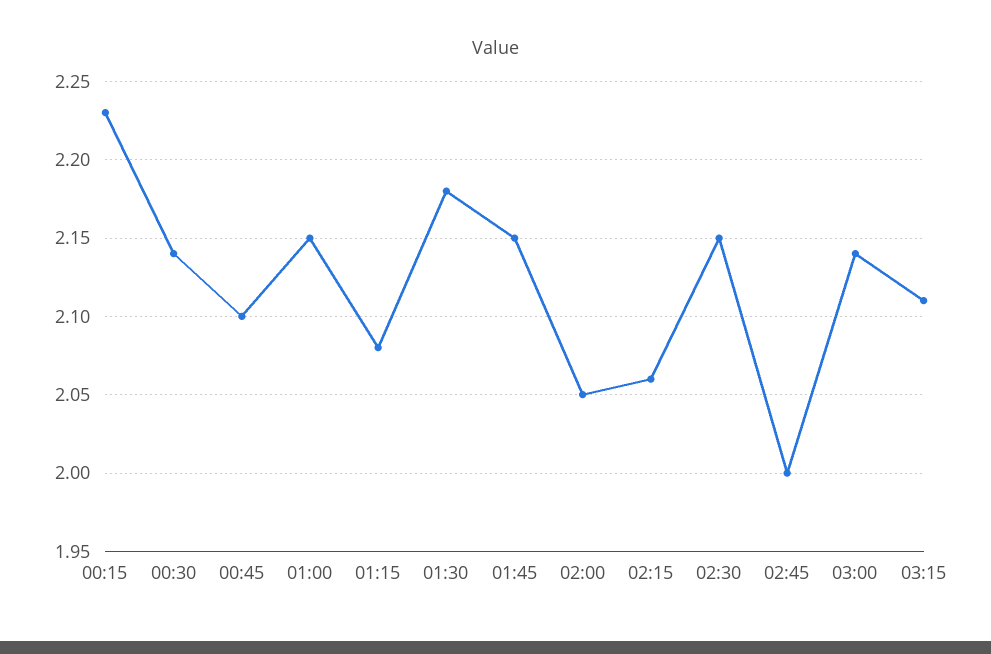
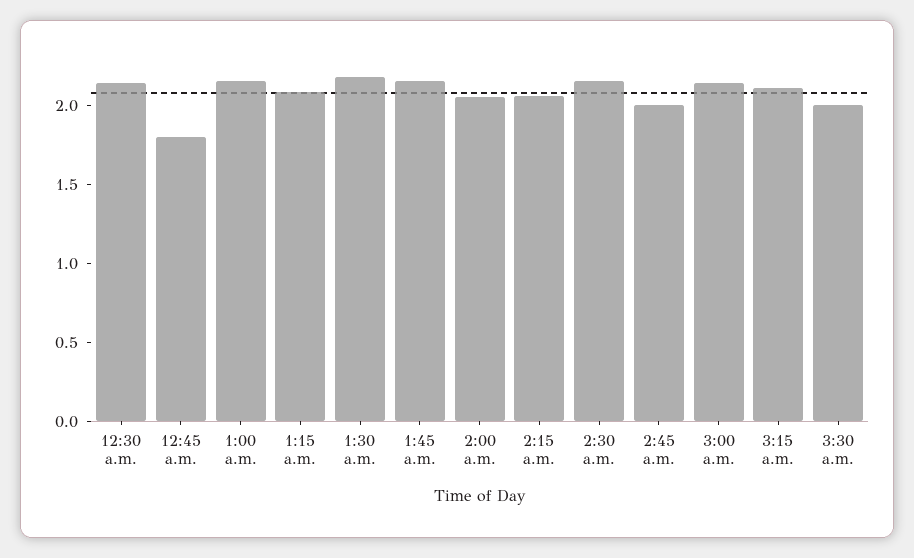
00:15: 2.23 -> none
00:45: 2.1 -> 1.8
3:30 a.m.: none -> 2

